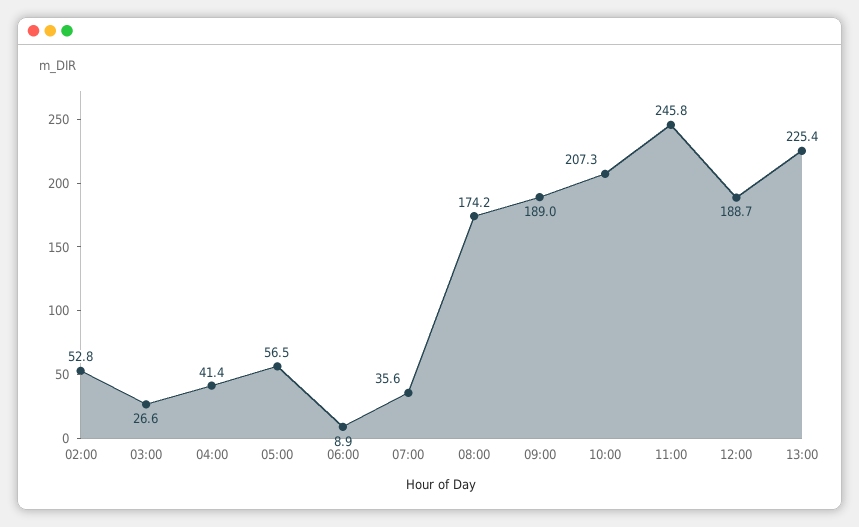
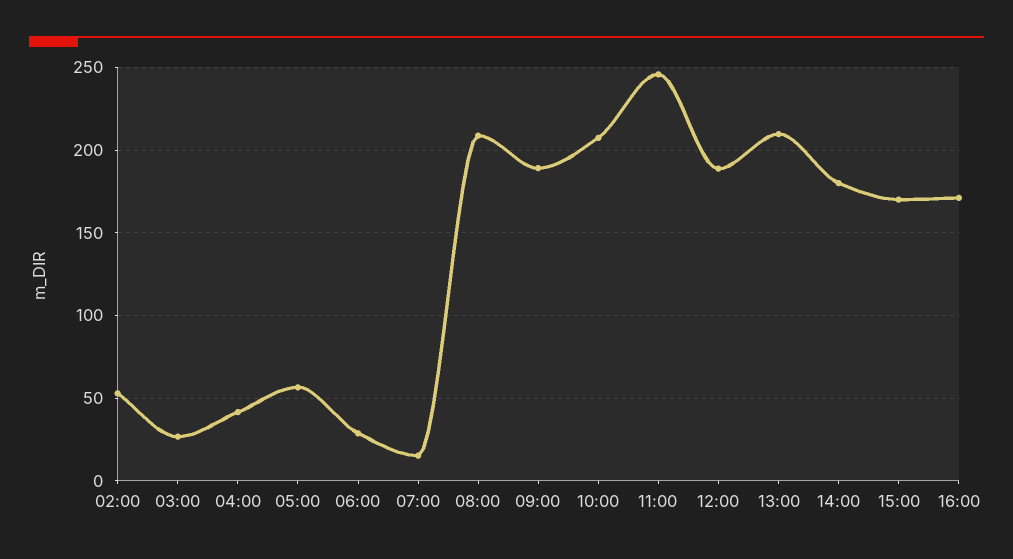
06:00: 8.9 -> 30
07:00: 35.6 -> 15
08:00: 174.2 -> 210
13:00: 225.4 -> 210
14:00: none -> 180
15:00: none -> 170
16:00: none -> 170

